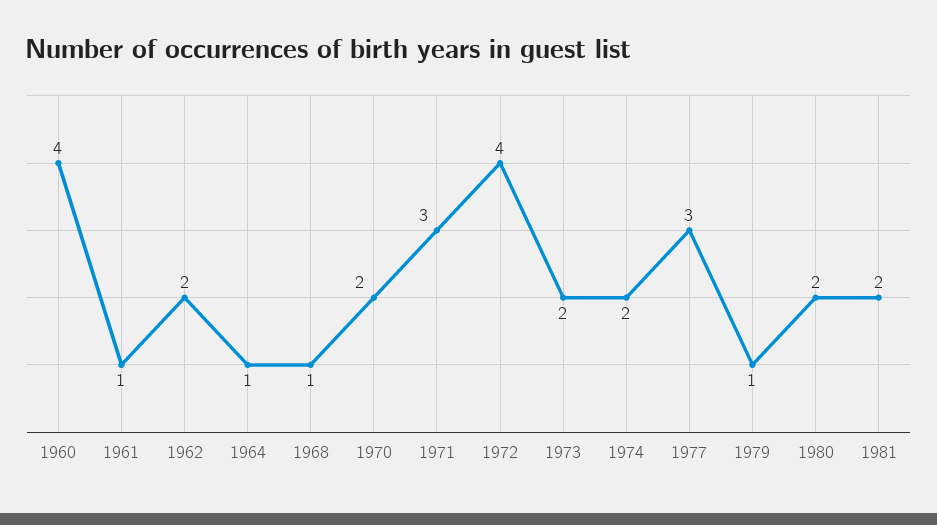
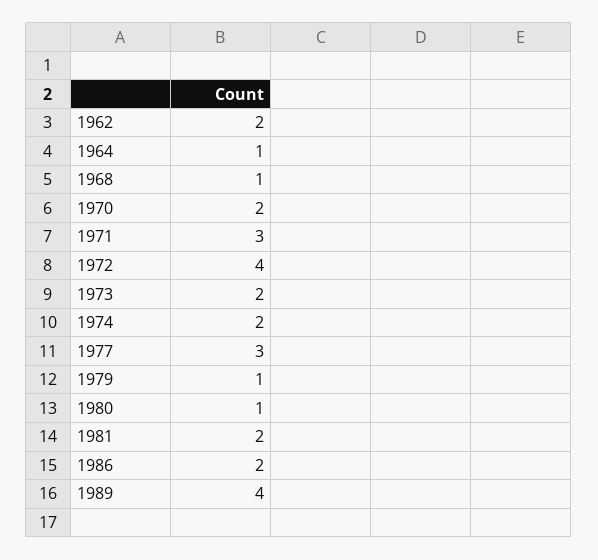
1960: 4 -> none
1961: 1 -> none
1980: 2 -> 1
1986: none -> 2
1989: none -> 4

